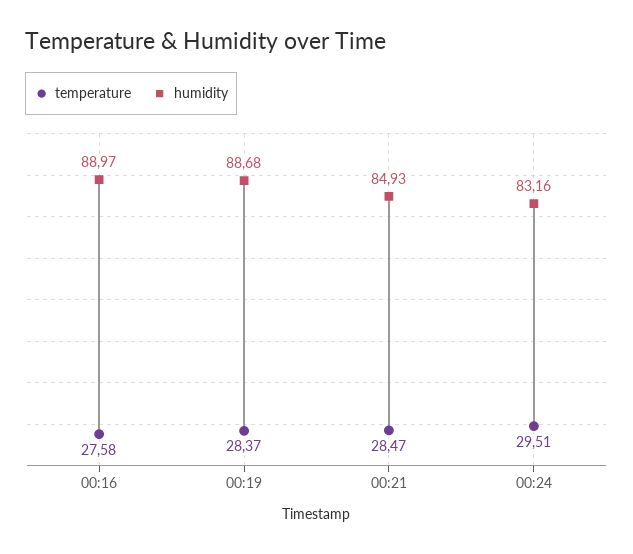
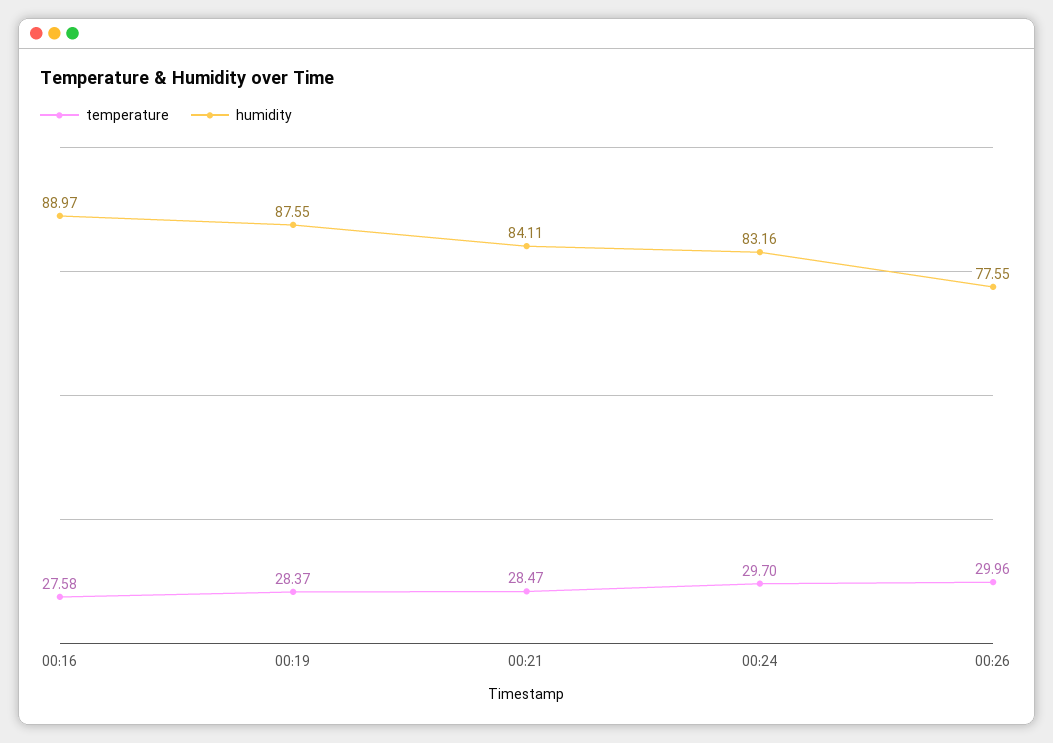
humidity, 00:19: 88.68 -> 87.55
humidity, 00:21: 84.93 -> 84.11
temperature, 00:24: 29.51 -> 29.7
temperature, 00:26: none -> 29.96
humidity, 00:26: none -> 77.55

